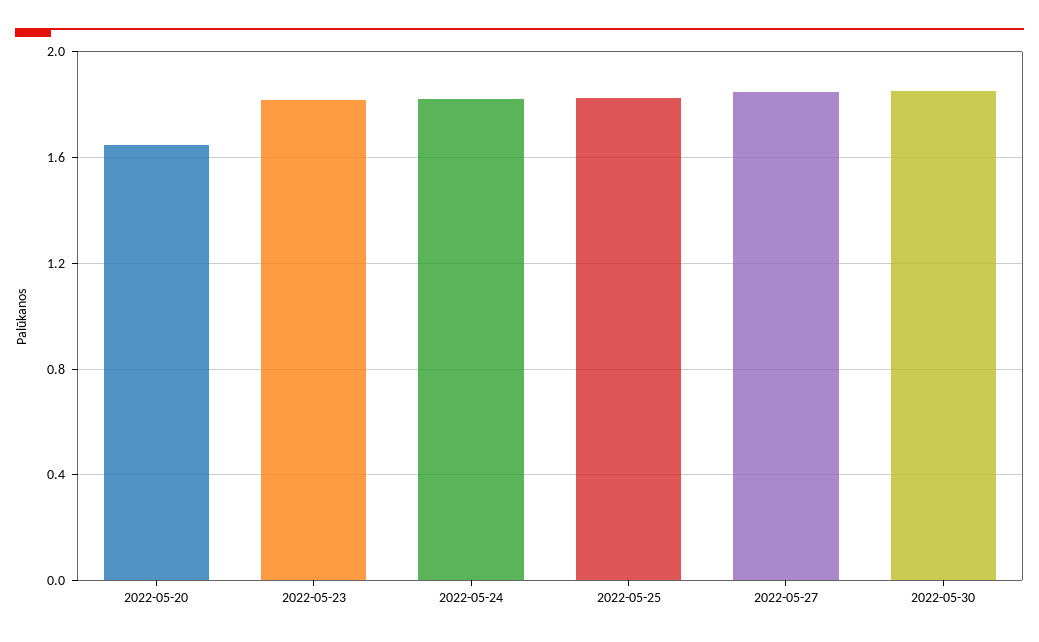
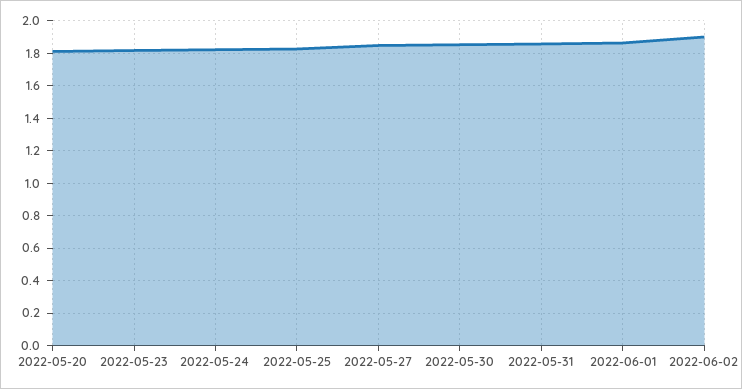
2022-05-20: 1.65 -> 1.8
2022-05-31: none -> 1.85
2022-06-01: none -> 1.85
2022-06-02: none -> 1.9

